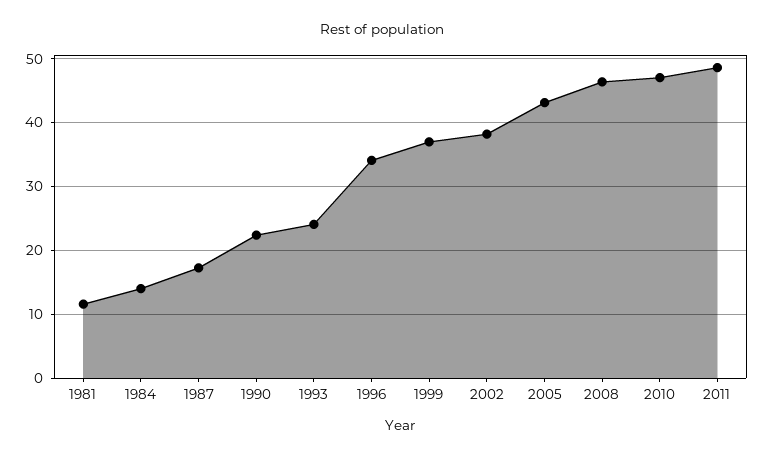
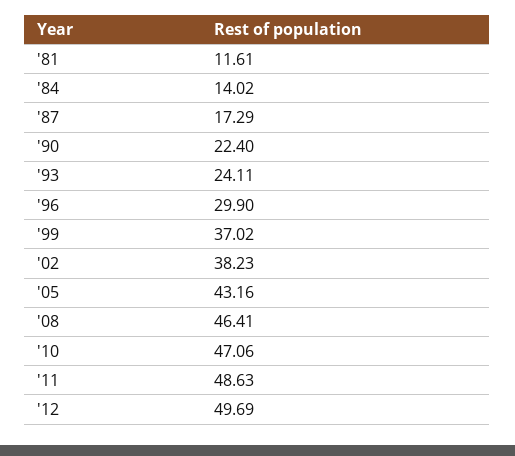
1996: 34 -> 29.9
'12: none -> 49.69

